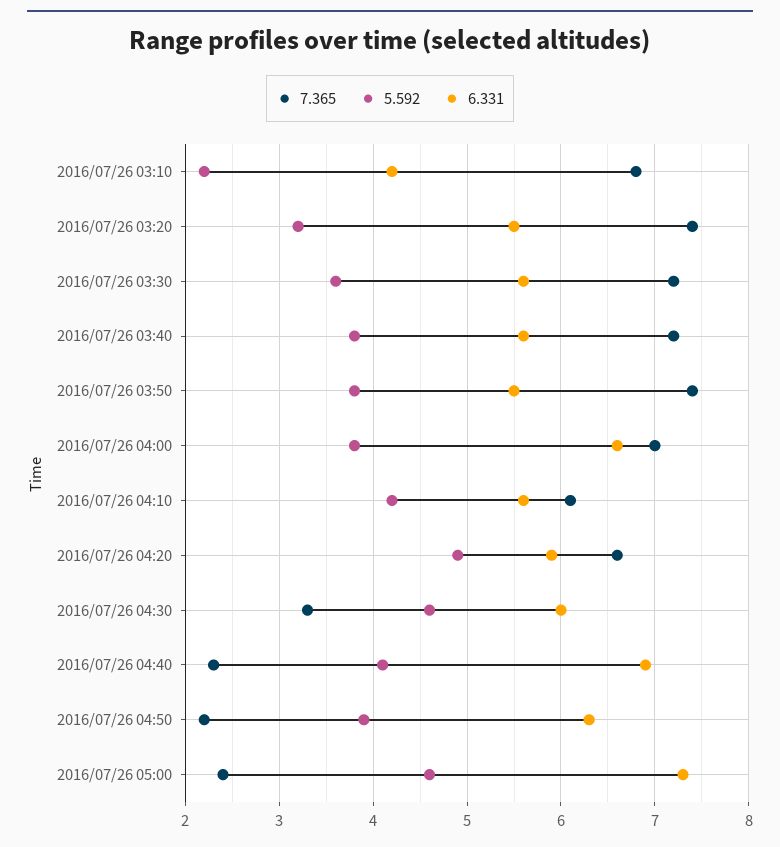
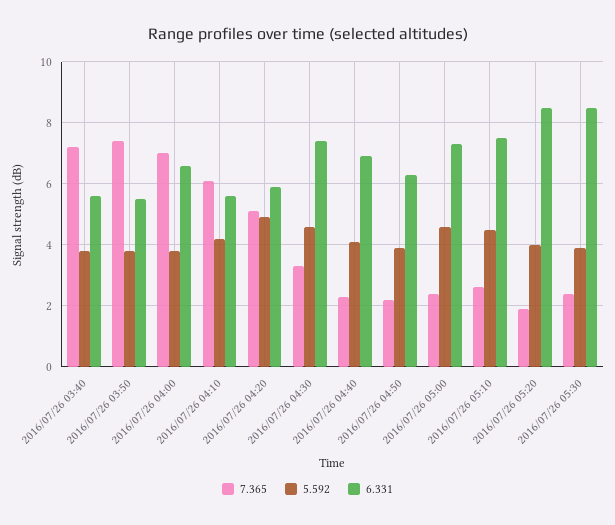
7.365, 2016/07/26 03:10: 6.8 -> none
5.592, 2016/07/26 03:10: 2.2 -> none
6.331, 2016/07/26 03:10: 4.2 -> none
7.365, 2016/07/26 03:20: 7.4 -> none
5.592, 2016/07/26 03:20: 3.2 -> none
6.331, 2016/07/26 03:20: 5.5 -> none
7.365, 2016/07/26 03:30: 7.2 -> none
5.592, 2016/07/26 03:30: 3.6 -> none
6.331, 2016/07/26 03:30: 5.6 -> none
7.365, 2016/07/26 04:20: 6.6 -> 5
6.331, 2016/07/26 04:30: 6 -> 7.5
7.365, 2016/07/26 05:10: none -> 2.5
5.592, 2016/07/26 05:10: none -> 4.5
6.331, 2016/07/26 05:10: none -> 7.5
7.365, 2016/07/26 05:20: none -> 2
5.592, 2016/07/26 05:20: none -> 4
6.331, 2016/07/26 05:20: none -> 8.5
7.365, 2016/07/26 05:30: none -> 2.5
5.592, 2016/07/26 05:30: none -> 4
6.331, 2016/07/26 05:30: none -> 8.5

